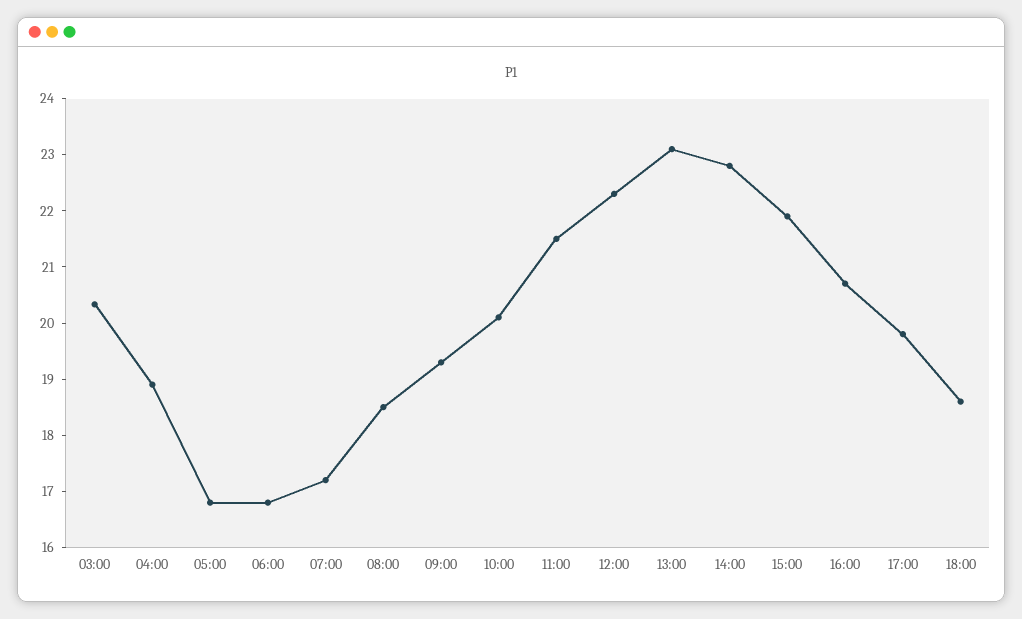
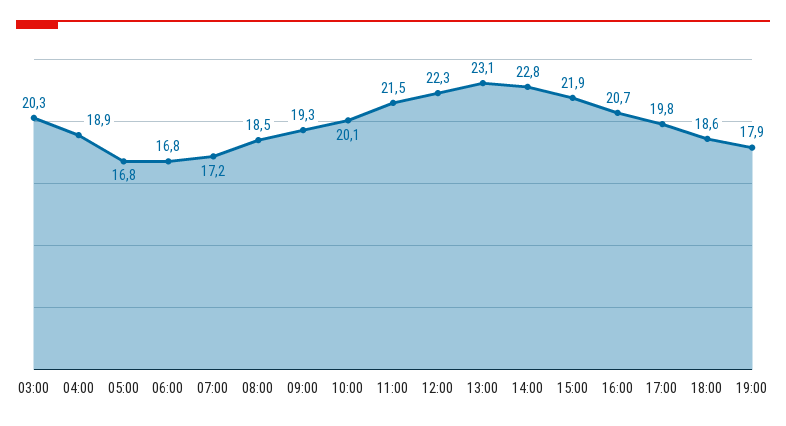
19:00: none -> 17.9

